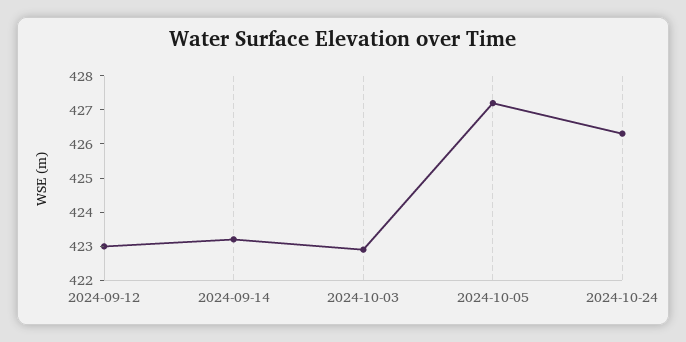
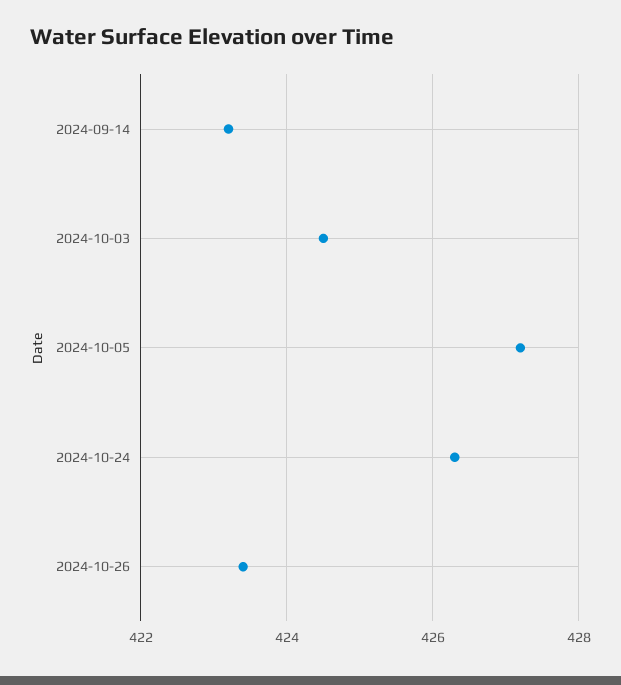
2024-09-12: 423 -> none
2024-10-03: 423 -> 424.5
2024-10-26: none -> 423.5

